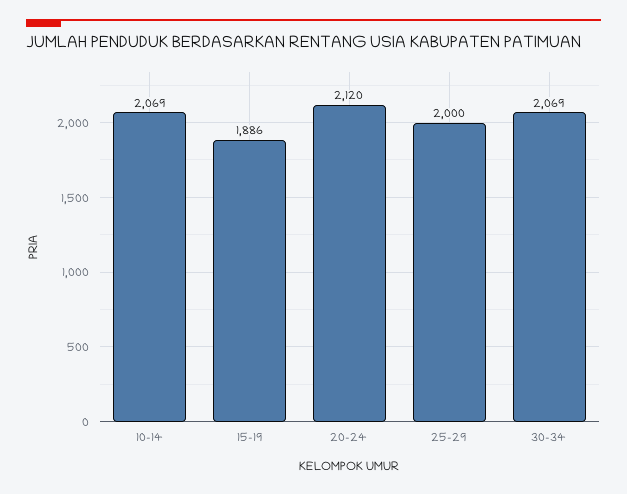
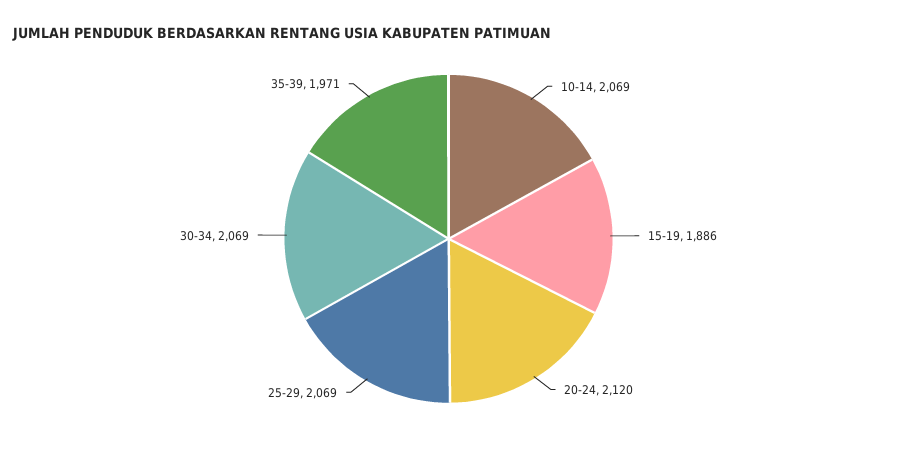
25-29: 2000 -> 2069
35-39: none -> 1971

